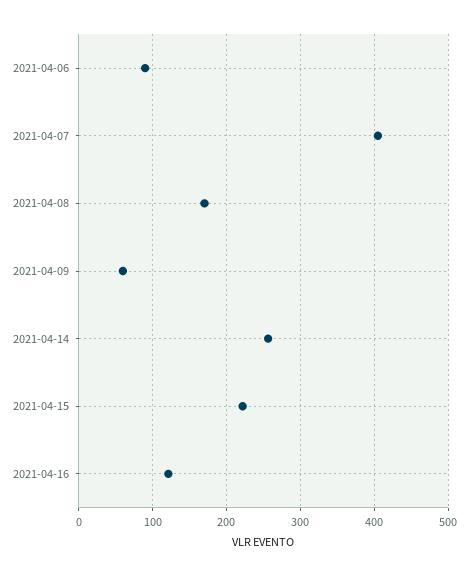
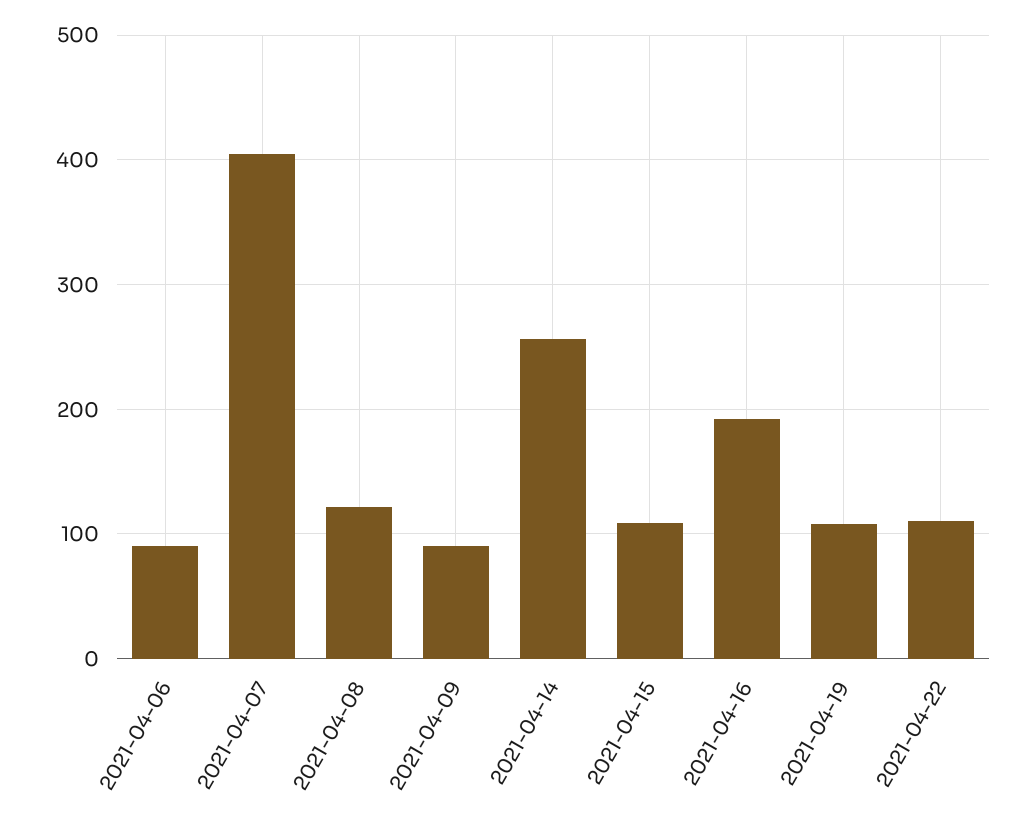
2021-04-08: 170 -> 120
2021-04-09: 60 -> 90
2021-04-15: 220 -> 110
2021-04-16: 120 -> 190
2021-04-19: none -> 110
2021-04-22: none -> 110

